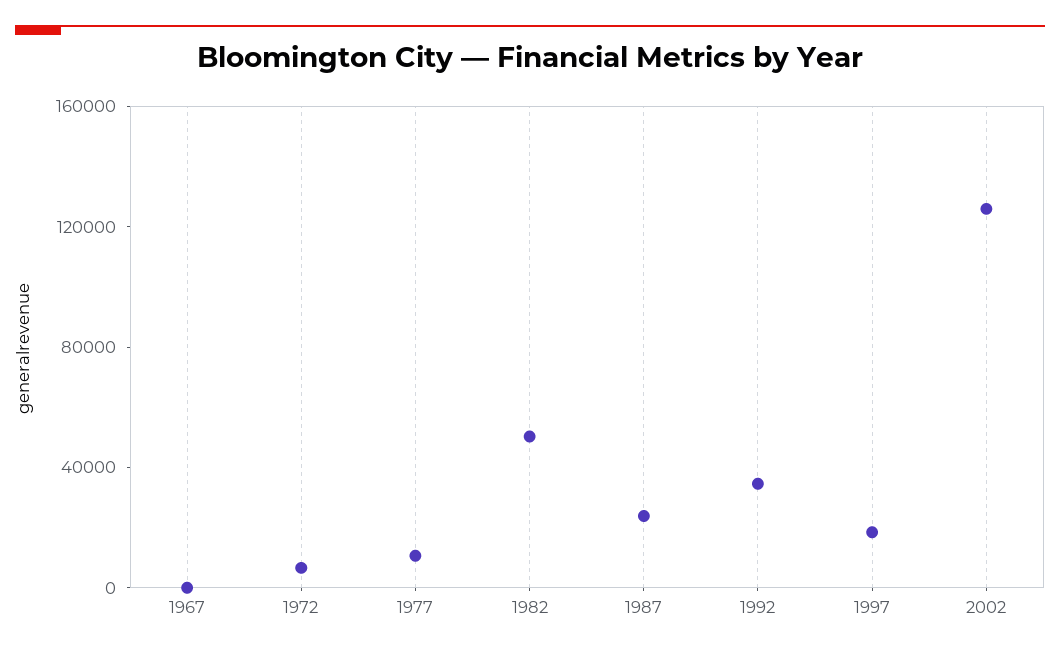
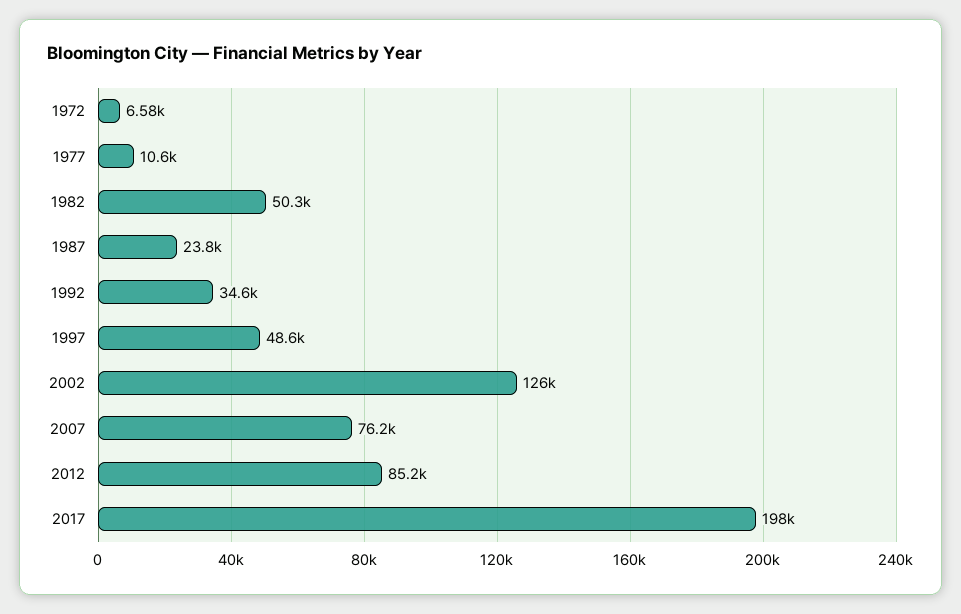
1967: 0 -> none
1997: 20000 -> 48600
2007: none -> 76200
2012: none -> 85200
2017: none -> 198000

